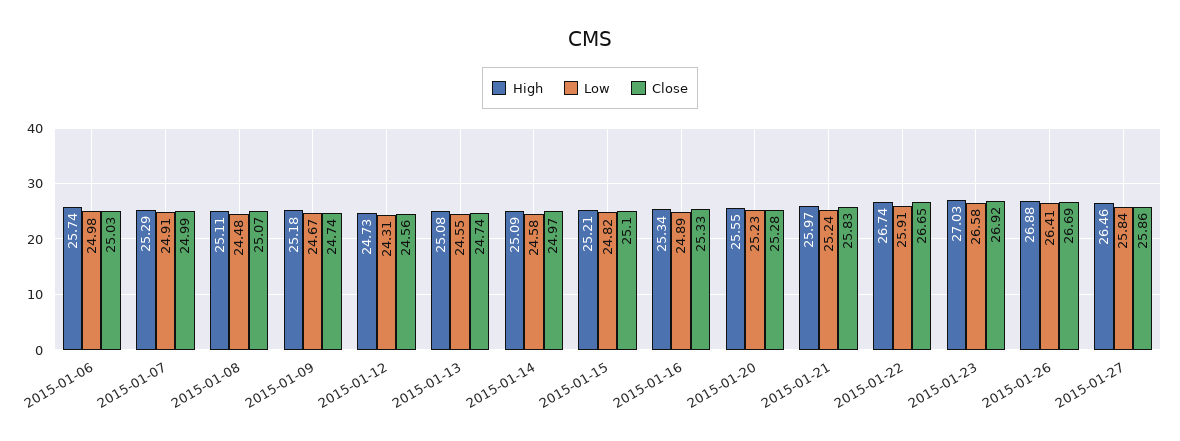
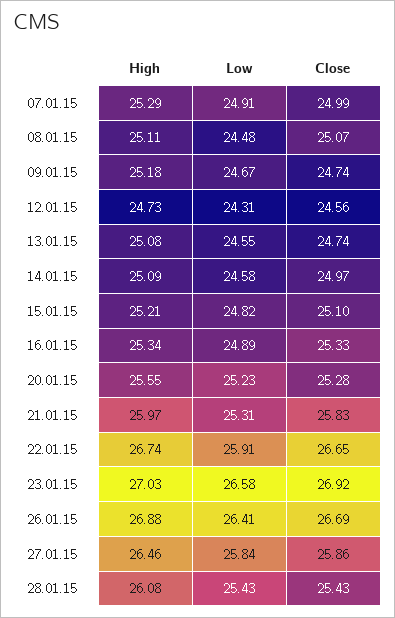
High, 2015-01-06: 25.74 -> none
Low, 2015-01-06: 24.98 -> none
Close, 2015-01-06: 25.03 -> none
Low, 2015-01-21: 25.24 -> 25.31
High, 28.01.15: none -> 26.08
Low, 28.01.15: none -> 25.43
Close, 28.01.15: none -> 25.43

